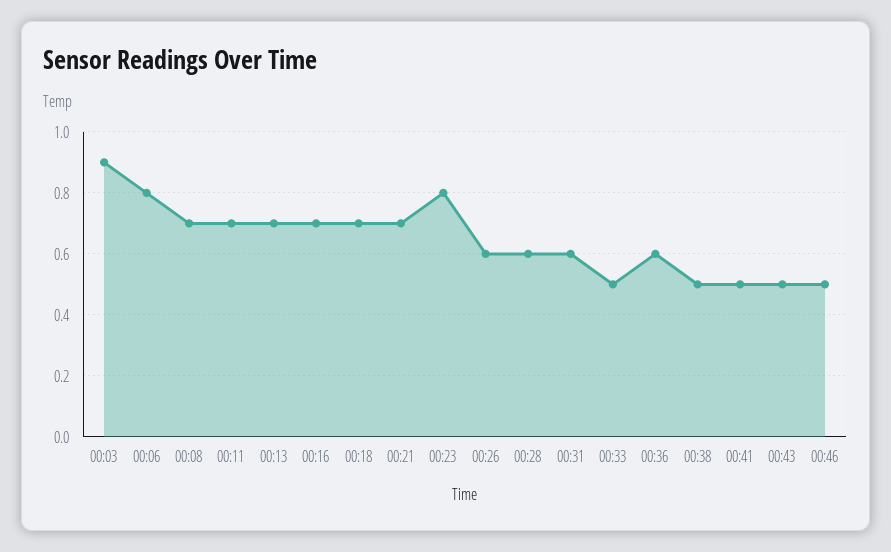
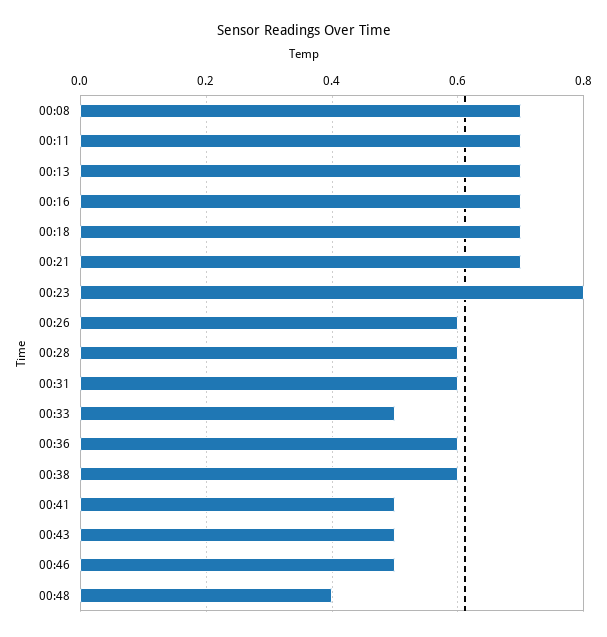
00:03: 0.9 -> none
00:06: 0.8 -> none
00:38: 0.5 -> 0.6
00:48: none -> 0.4

